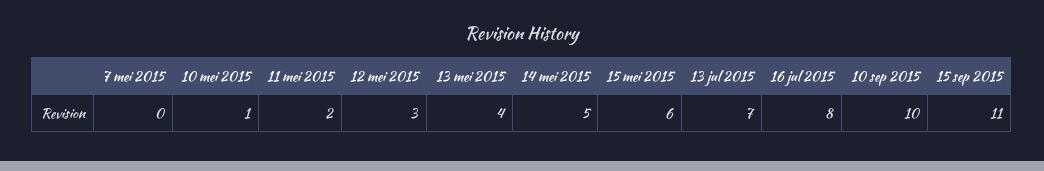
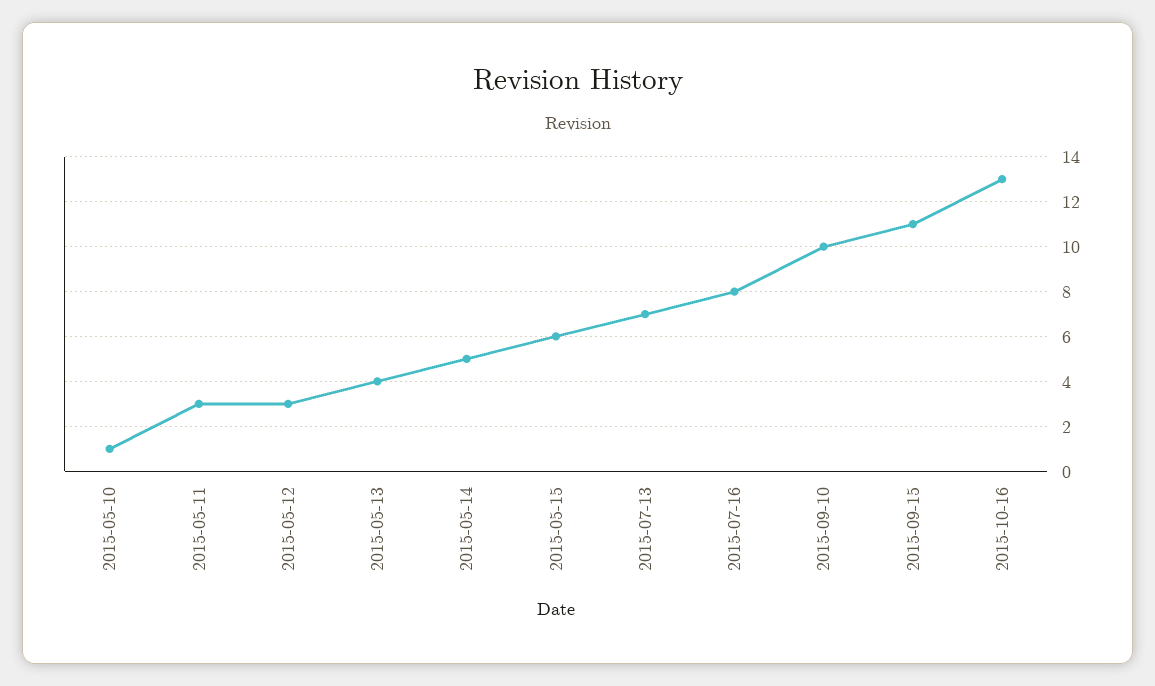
7 mei 2015: 0 -> none
11 mei 2015: 2 -> 3
2015-10-16: none -> 13

